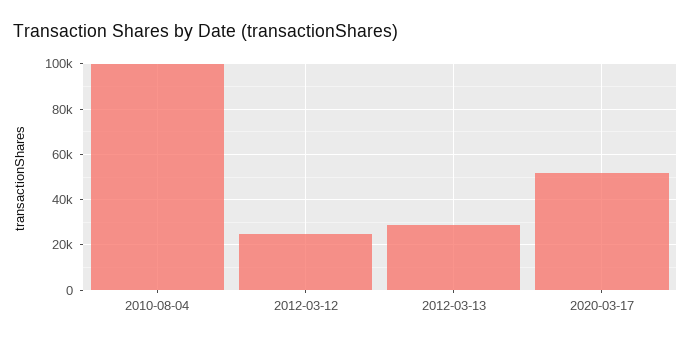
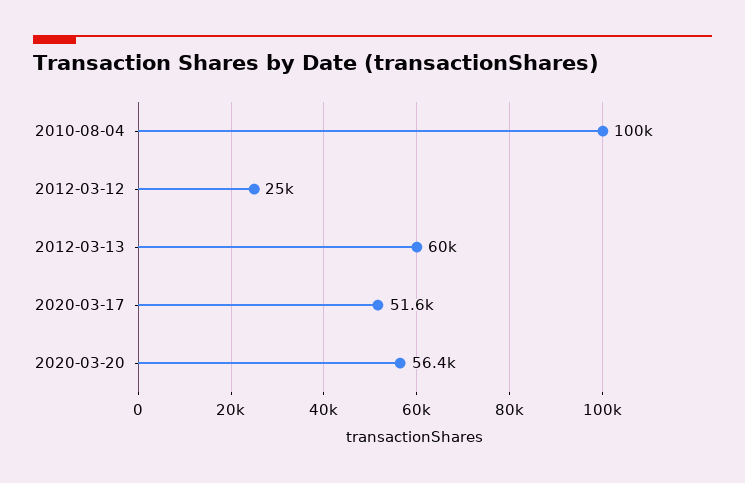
2012-03-13: 30000 -> 60000
2020-03-20: none -> 56400

